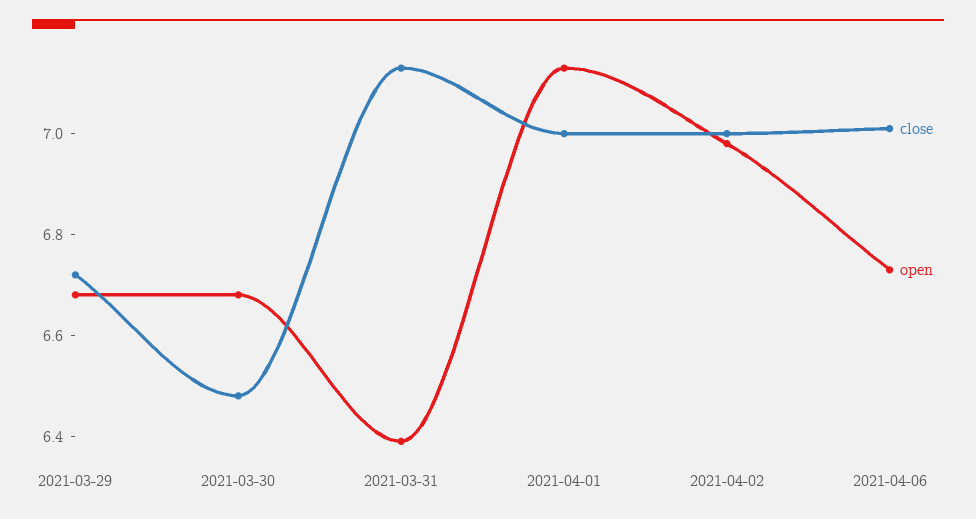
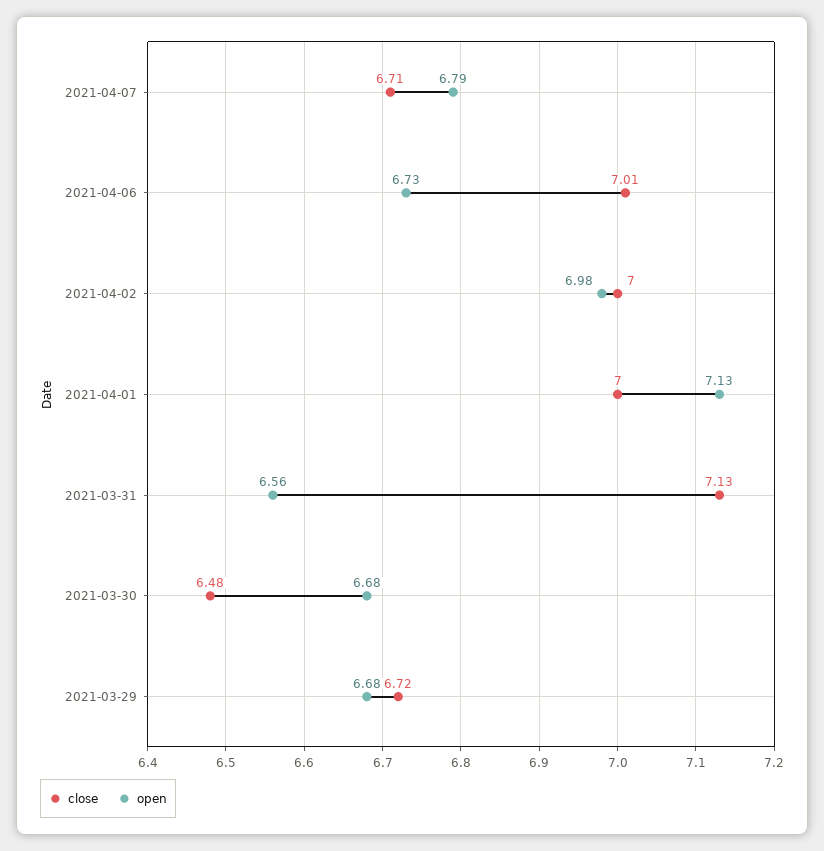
open, 2021-03-31: 6.4 -> 6.56
close, 2021-04-07: none -> 6.71
open, 2021-04-07: none -> 6.79

